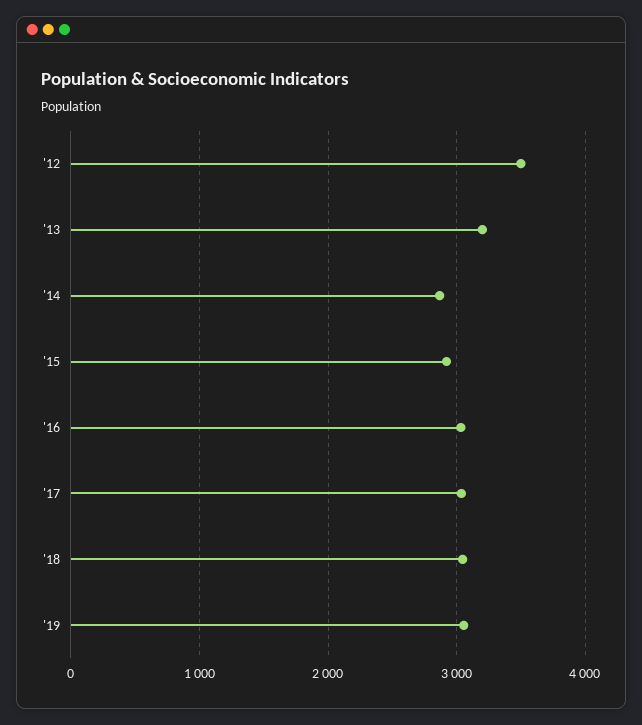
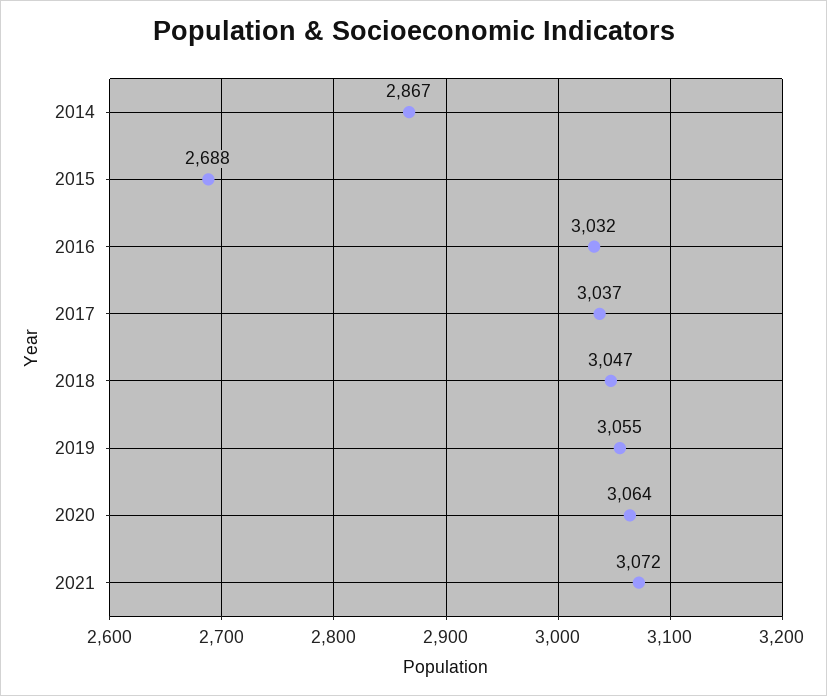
'12: 3500 -> none
'13: 3200 -> none
'15: 2900 -> 2688
2020: none -> 3064
2021: none -> 3072

